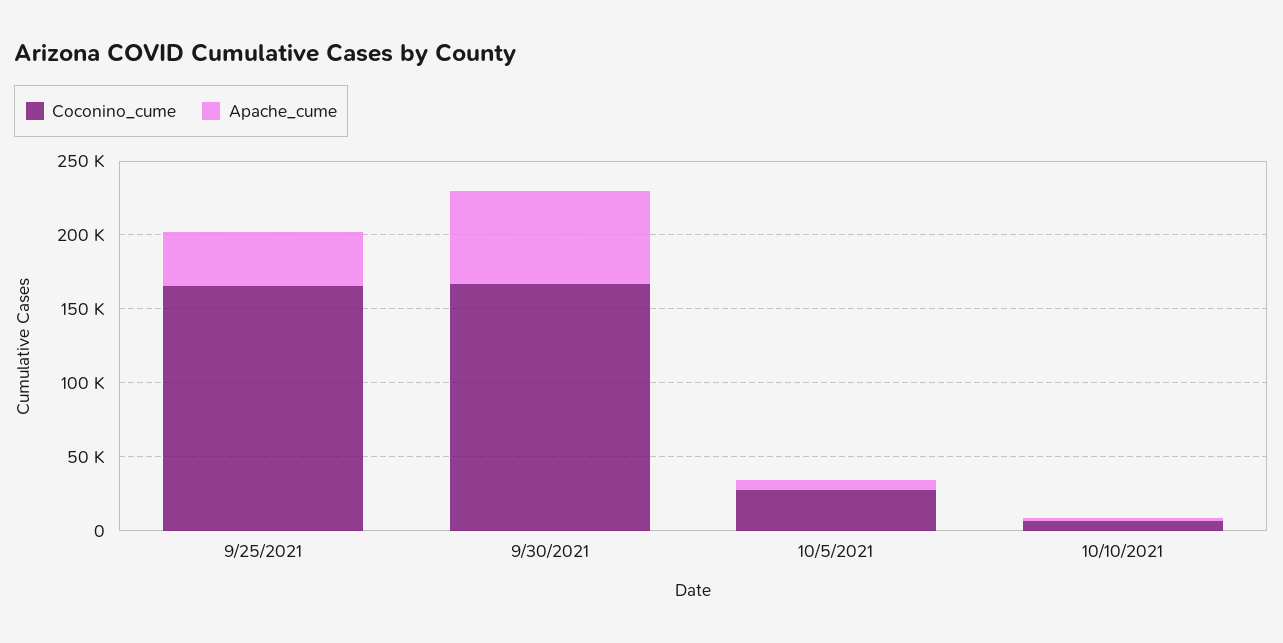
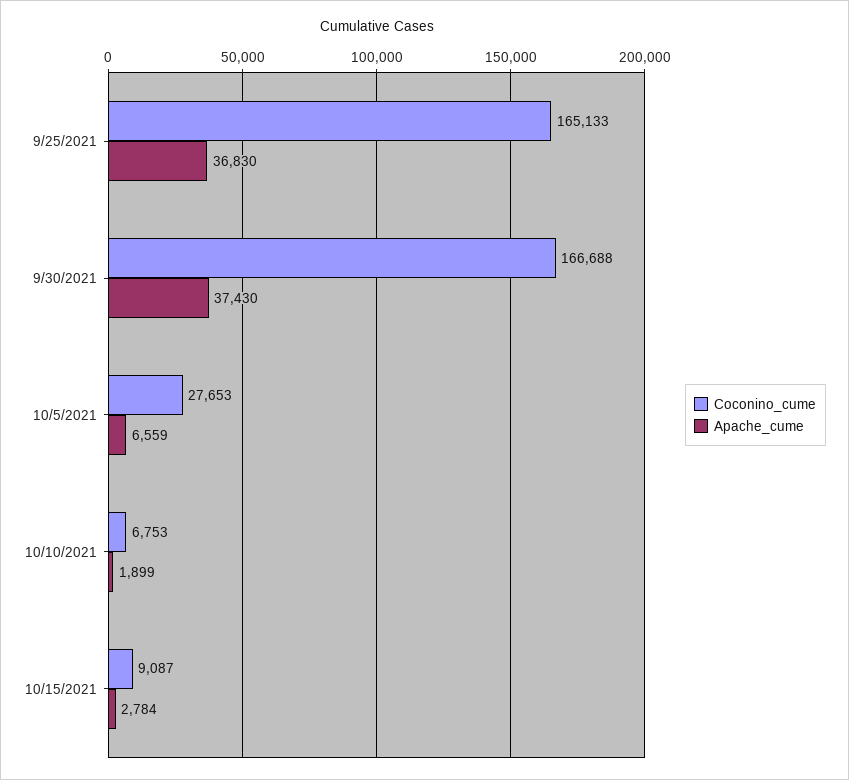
Apache_cume, 9/30/2021: 60000 -> 37430
Coconino_cume, 10/15/2021: none -> 9087
Apache_cume, 10/15/2021: none -> 2784

